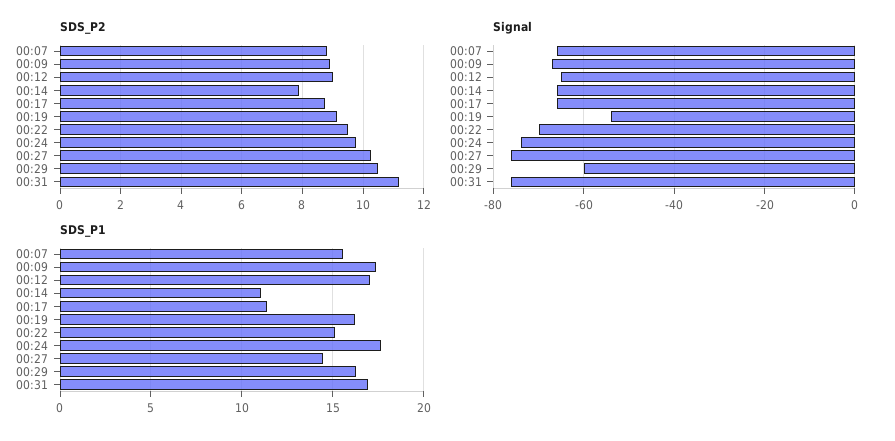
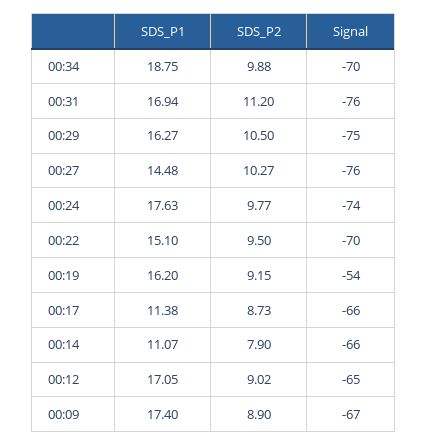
SDS_P2, 00:07: 8.8 -> none
Signal, 00:07: -65 -> none
Signal, 00:29: -60 -> -75
SDS_P1, 00:07: 15.5 -> none
SDS_P1, 00:34: none -> 18.75
SDS_P2, 00:34: none -> 9.88
Signal, 00:34: none -> -70

